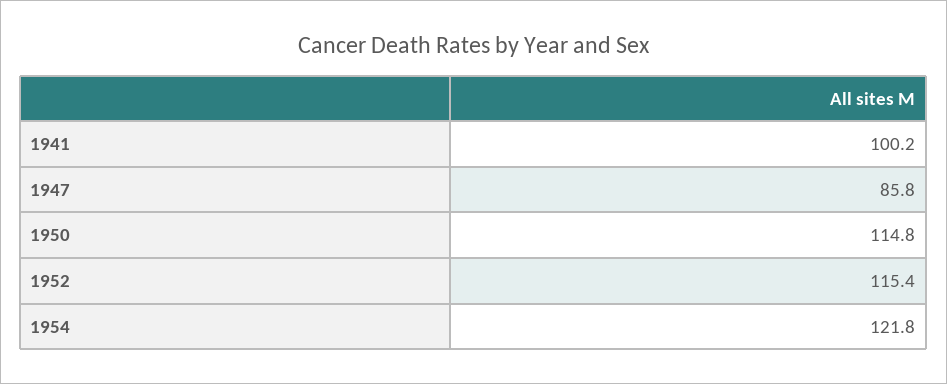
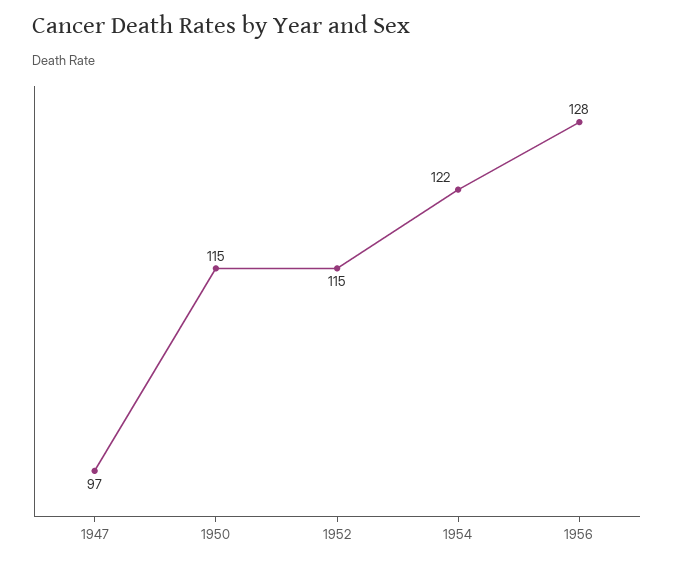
1941: 100.2 -> none
1947: 85.8 -> 97
1956: none -> 128

